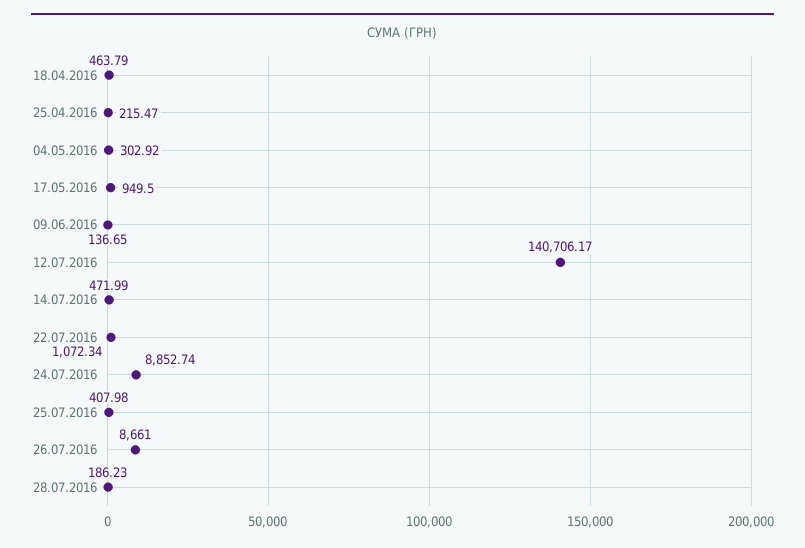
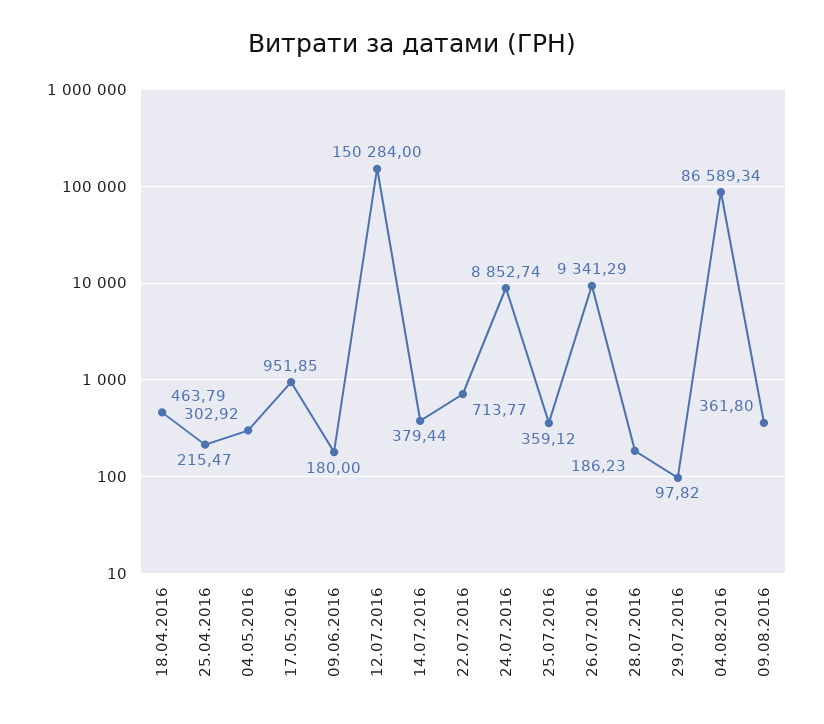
17.05.2016: 949.5 -> 951.85
09.06.2016: 136.65 -> 180
12.07.2016: 140706.17 -> 150284
14.07.2016: 471.99 -> 379.44
22.07.2016: 1072.34 -> 713.77
25.07.2016: 407.98 -> 359.12
26.07.2016: 8661 -> 9341.29
29.07.2016: none -> 97.82
04.08.2016: none -> 86589.34
09.08.2016: none -> 361.8

